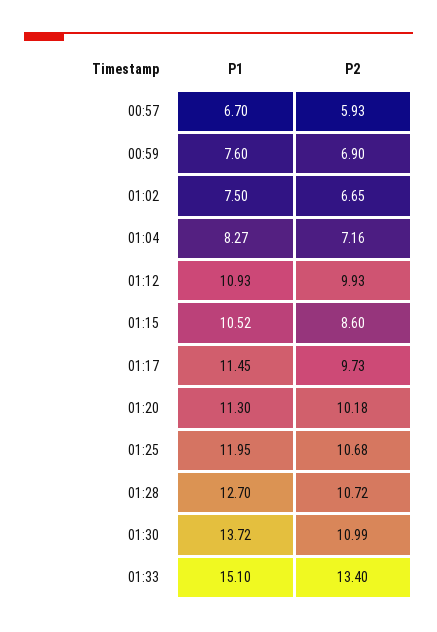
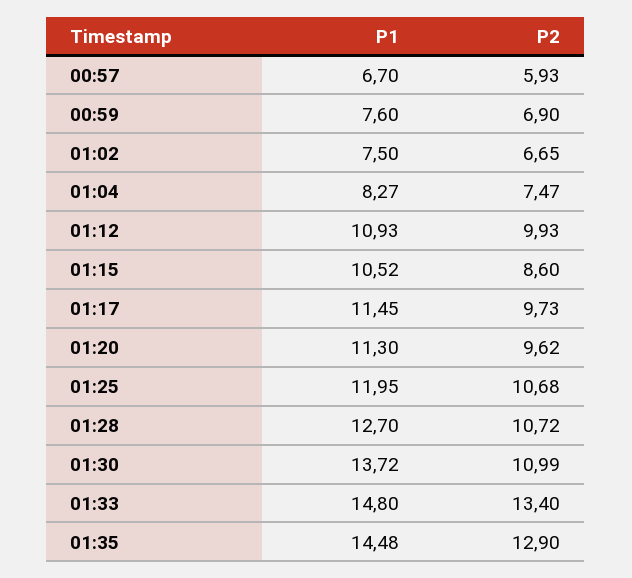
P2, 01:04: 7.16 -> 7.47
P2, 01:20: 10.18 -> 9.62
P1, 01:33: 15.1 -> 14.8
P1, 01:35: none -> 14.48
P2, 01:35: none -> 12.9

